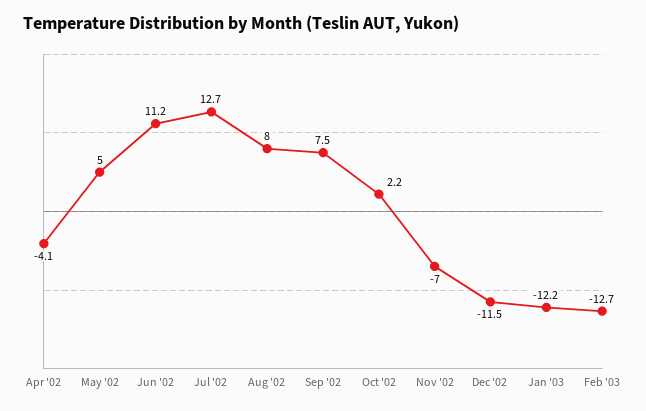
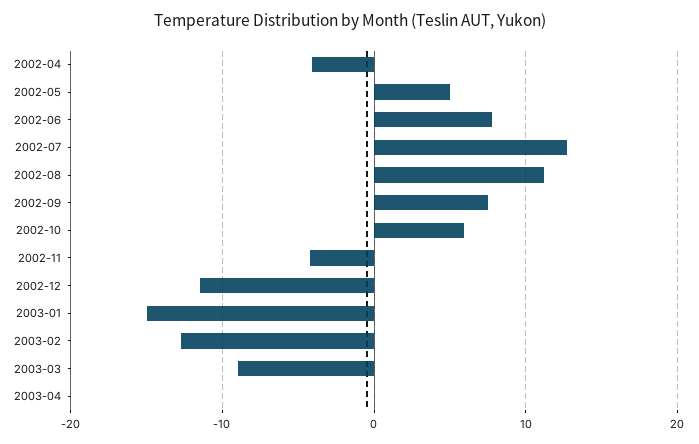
Jun '02: 11.2 -> 8
Aug '02: 8 -> 11
Oct '02: 2.2 -> 6
Nov '02: -7 -> -4
Jan '03: -12.2 -> -15
2003-03: none -> -9
2003-04: none -> 0

